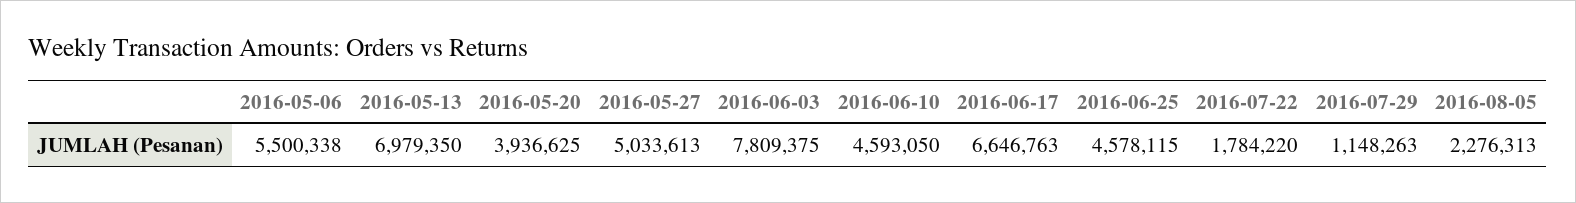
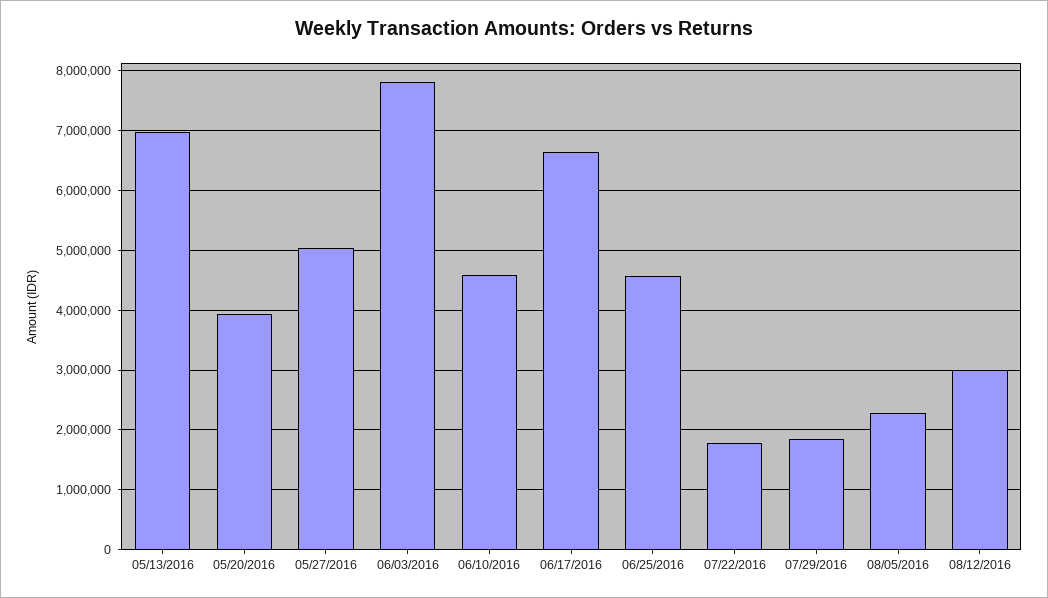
2016-05-06: 5500338 -> none
2016-07-29: 1148263 -> 1800000
08/12/2016: none -> 3000000

